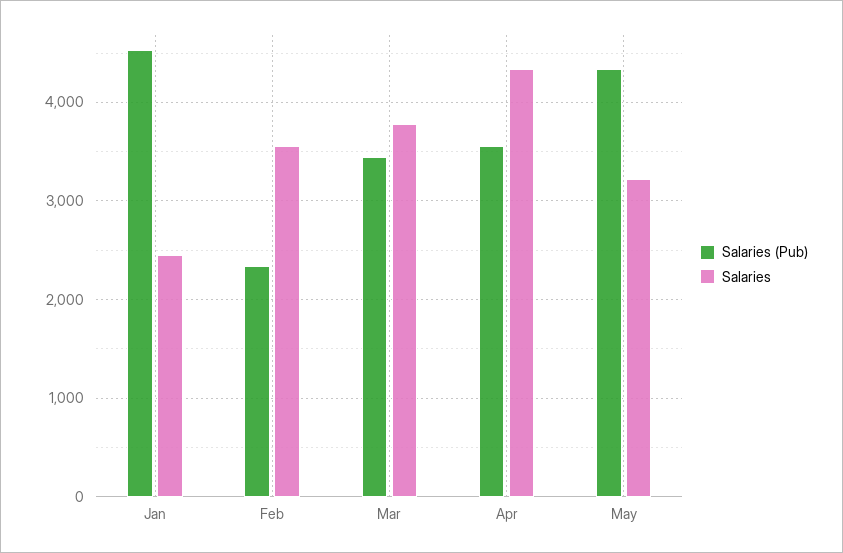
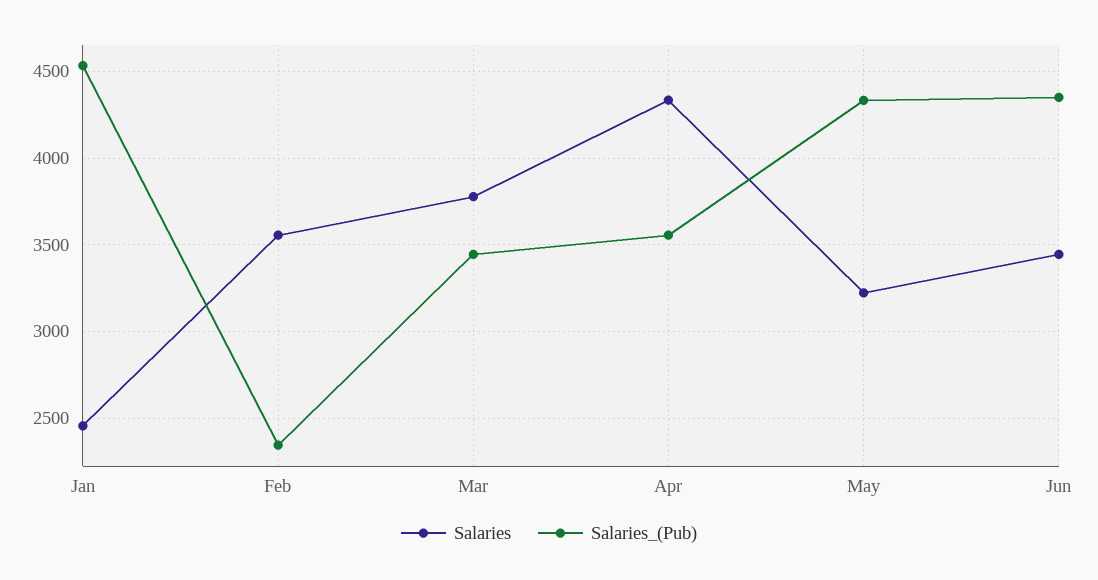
Salaries, Jun: none -> 3450
Salaries (Pub), Jun: none -> 4350

